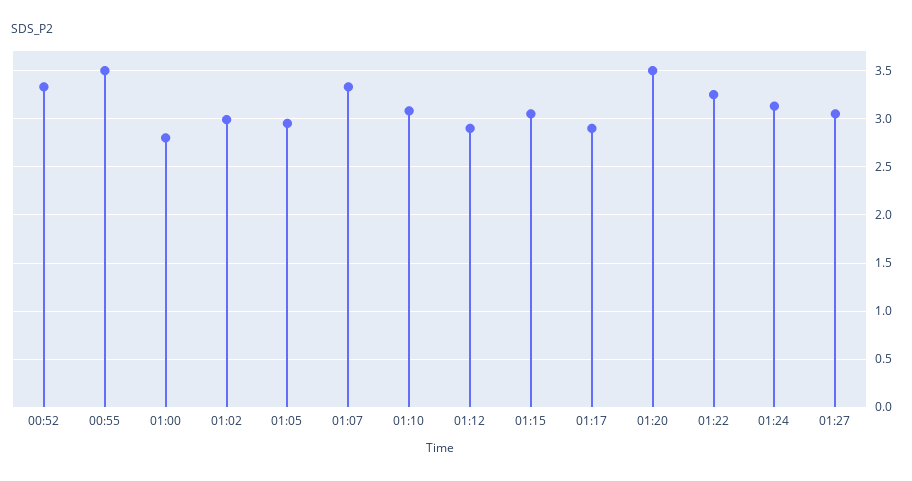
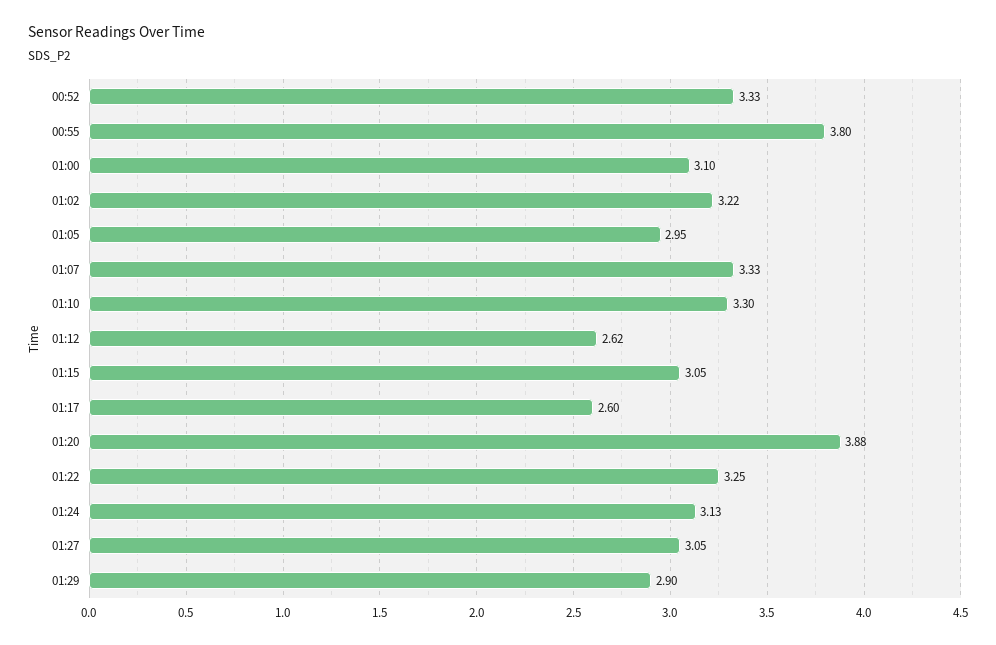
00:55: 3.5 -> 3.8
01:00: 2.8 -> 3.1
01:02: 3 -> 3.22
01:10: 3.1 -> 3.3
01:12: 2.9 -> 2.62
01:17: 2.9 -> 2.6
01:20: 3.5 -> 3.88
01:29: none -> 2.9

